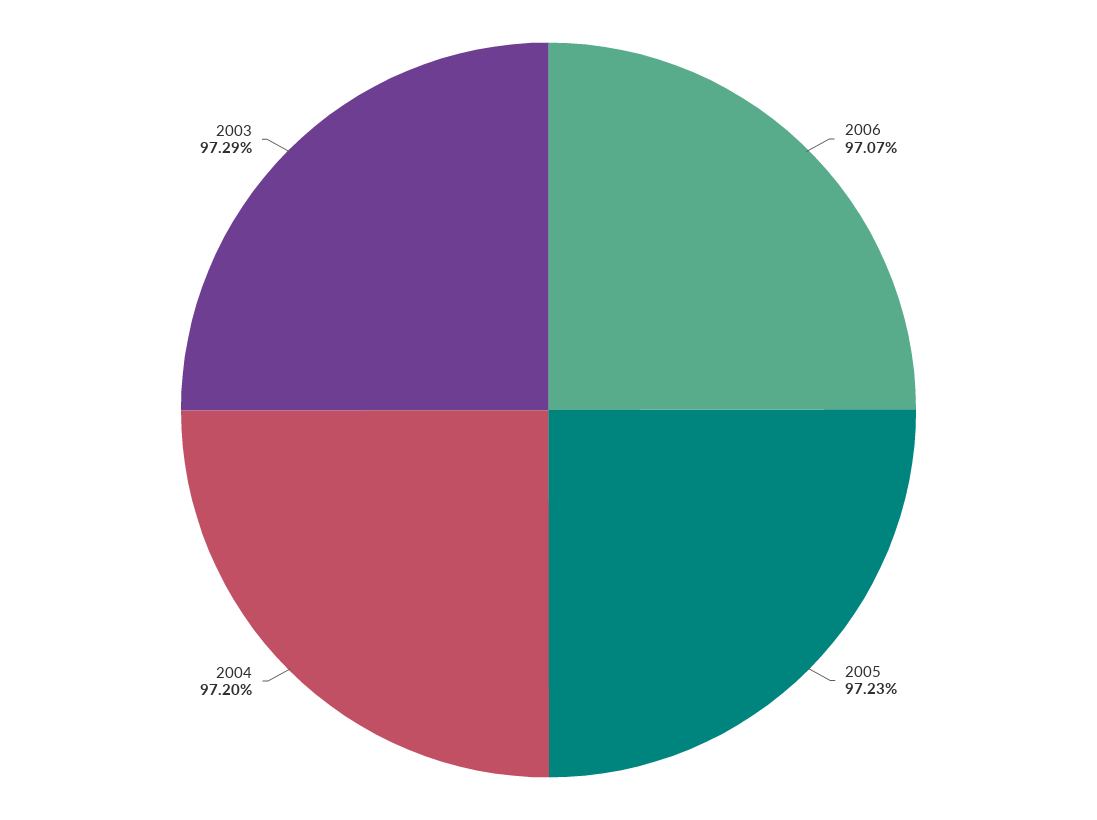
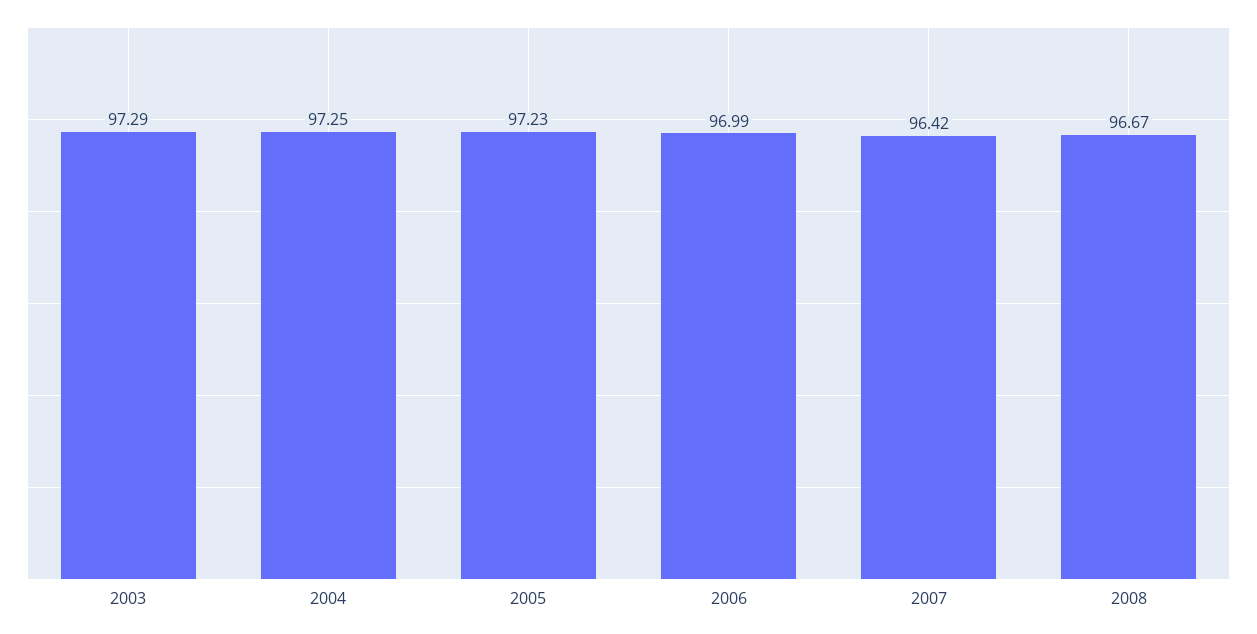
2006: 97.07 -> 96.99
2004: 97.2 -> 97.25
2007: none -> 96.42
2008: none -> 96.67

